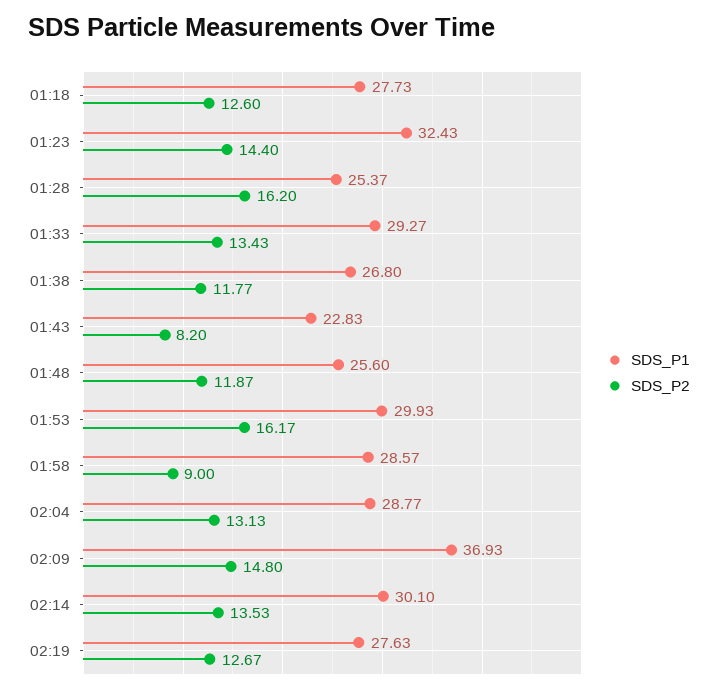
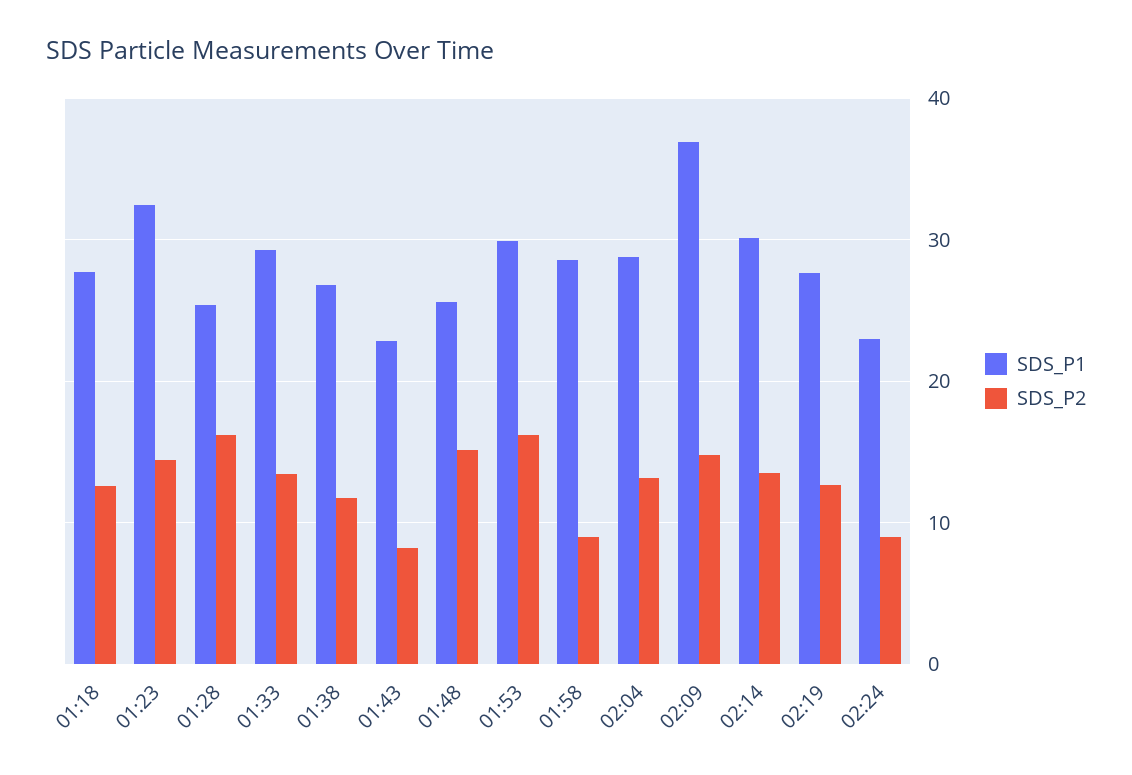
SDS_P2, 01:48: 11.87 -> 15
SDS_P1, 02:24: none -> 23
SDS_P2, 02:24: none -> 9

